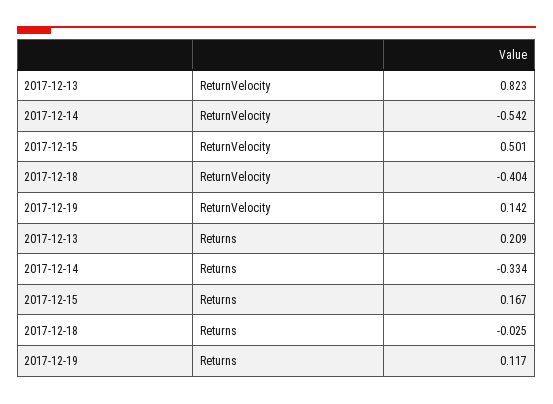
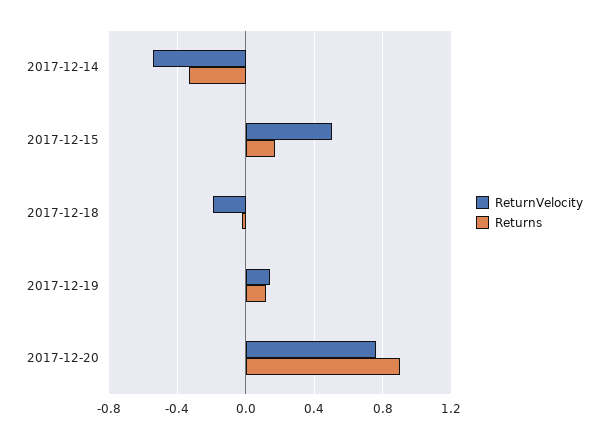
ReturnVelocity, 2017-12-13: 0.823 -> none
ReturnVelocity, 2017-12-18: -0.404 -> -0.2
Returns, 2017-12-13: 0.209 -> none
ReturnVelocity, 2017-12-20: none -> 0.75
Returns, 2017-12-20: none -> 0.9

